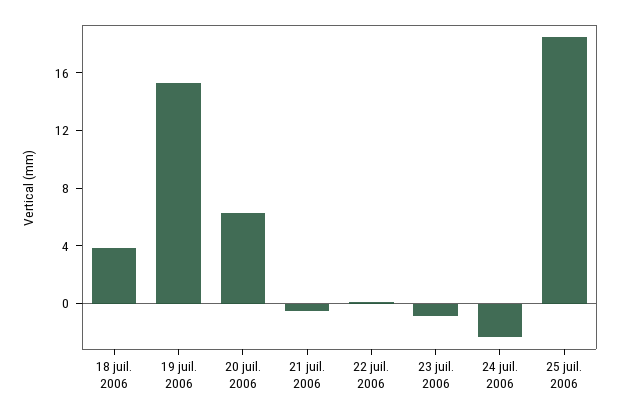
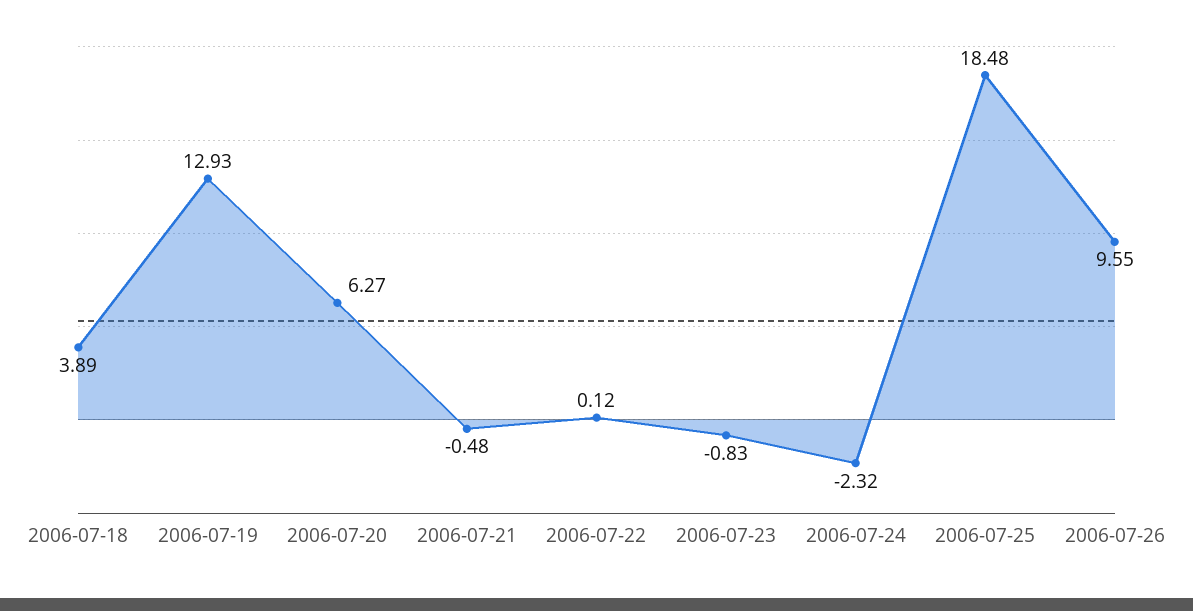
19 juil. 2006: 15 -> 12.93
2006-07-26: none -> 9.55

